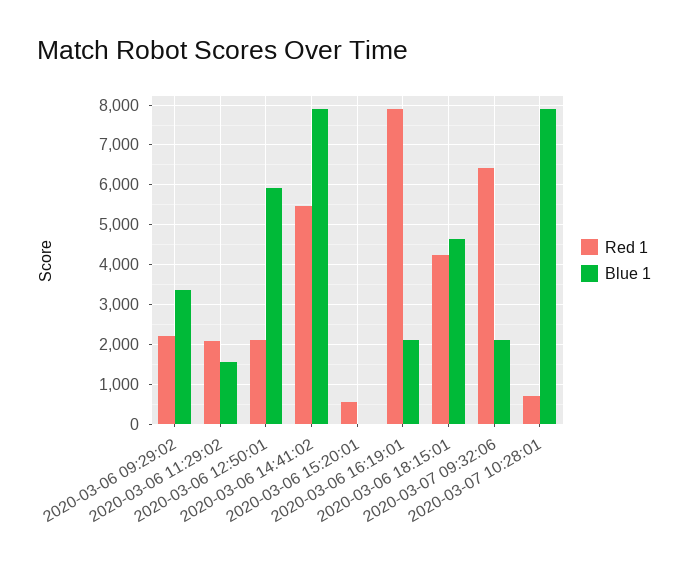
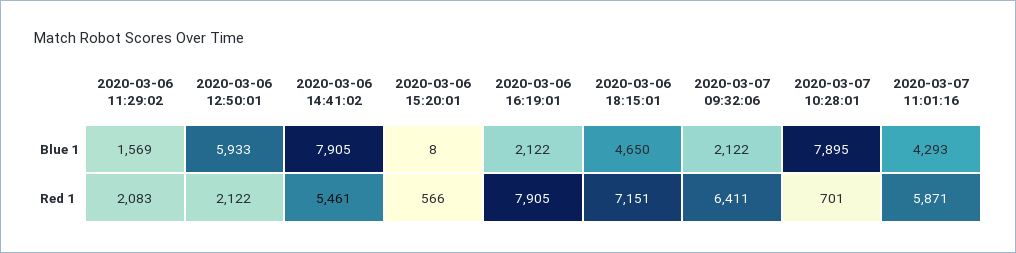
Red 1, 2020-03-06 09:29:02: 2200 -> none
Blue 1, 2020-03-06 09:29:02: 3400 -> none
Red 1, 2020-03-06 18:15:01: 4200 -> 7151
Blue 1, 2020-03-07 11:01:16: none -> 4293
Red 1, 2020-03-07 11:01:16: none -> 5871

